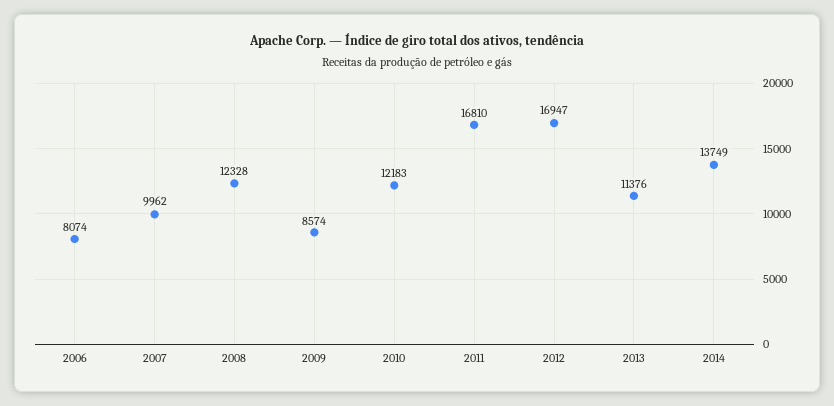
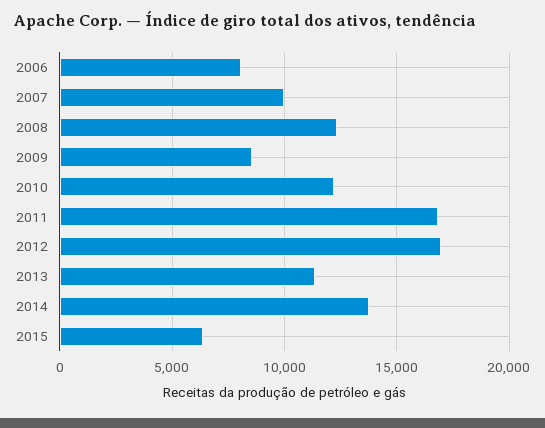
2015: none -> 6500

